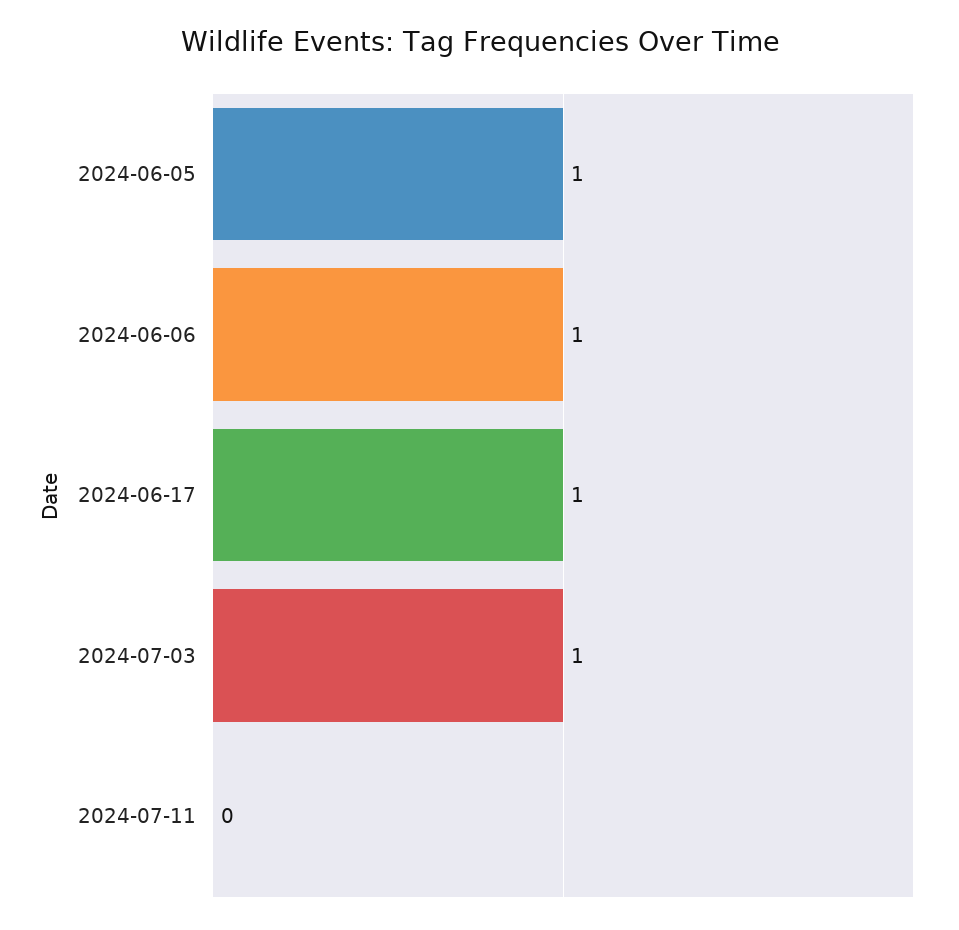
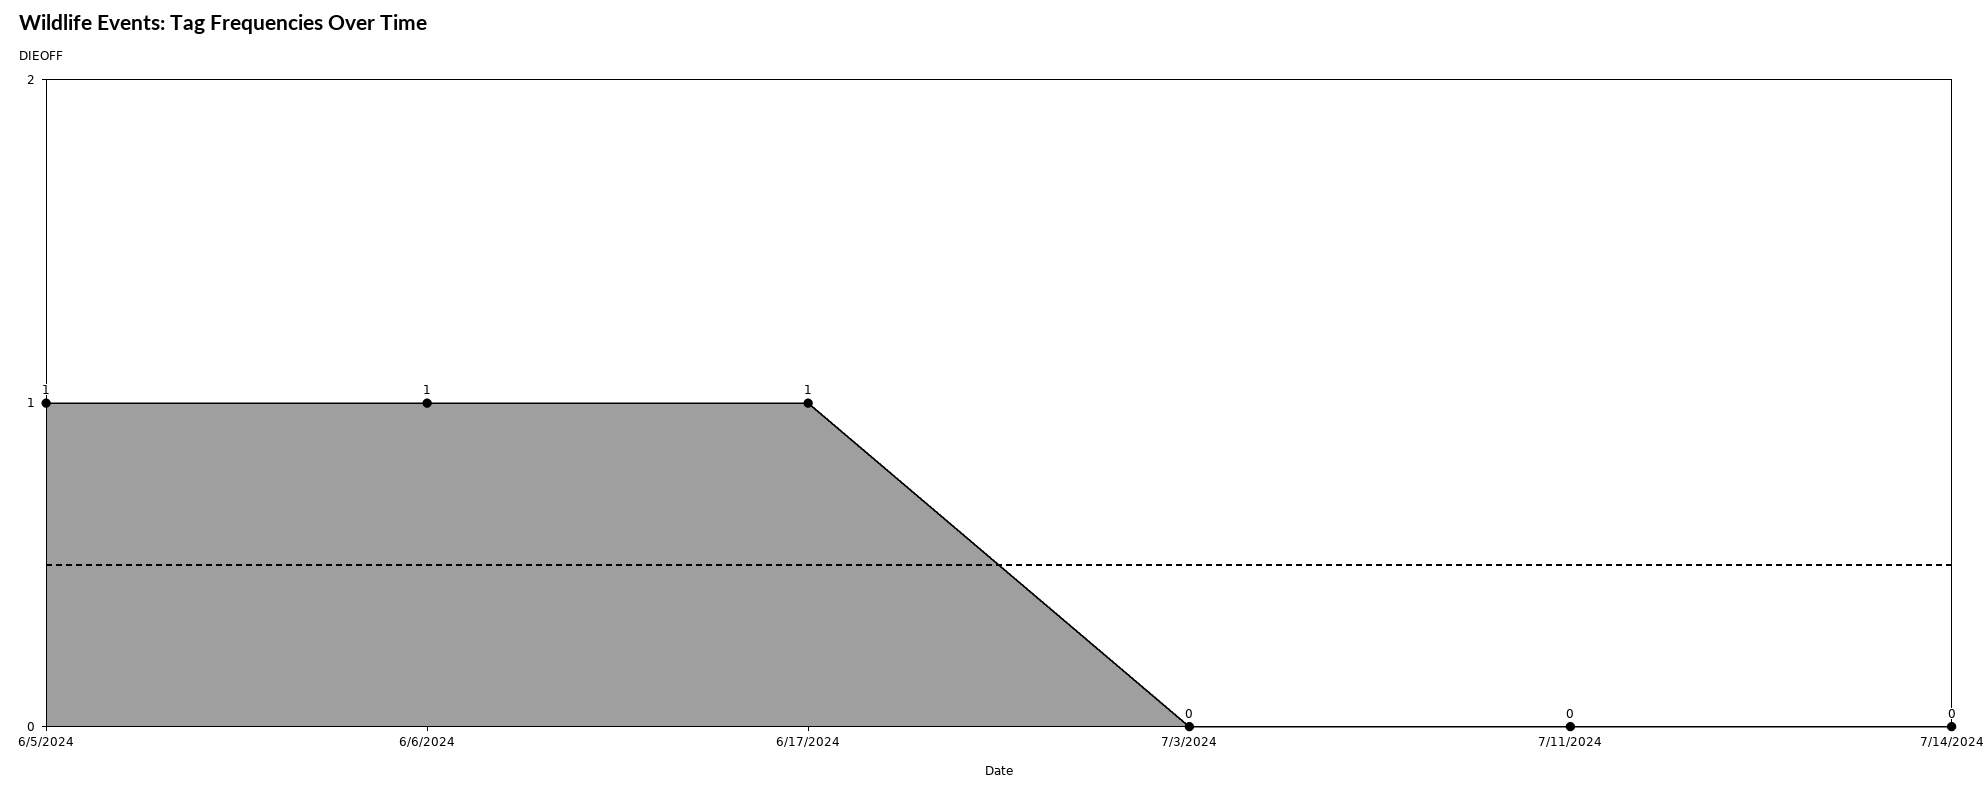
2024-07-03: 1 -> 0
7/14/2024: none -> 0

